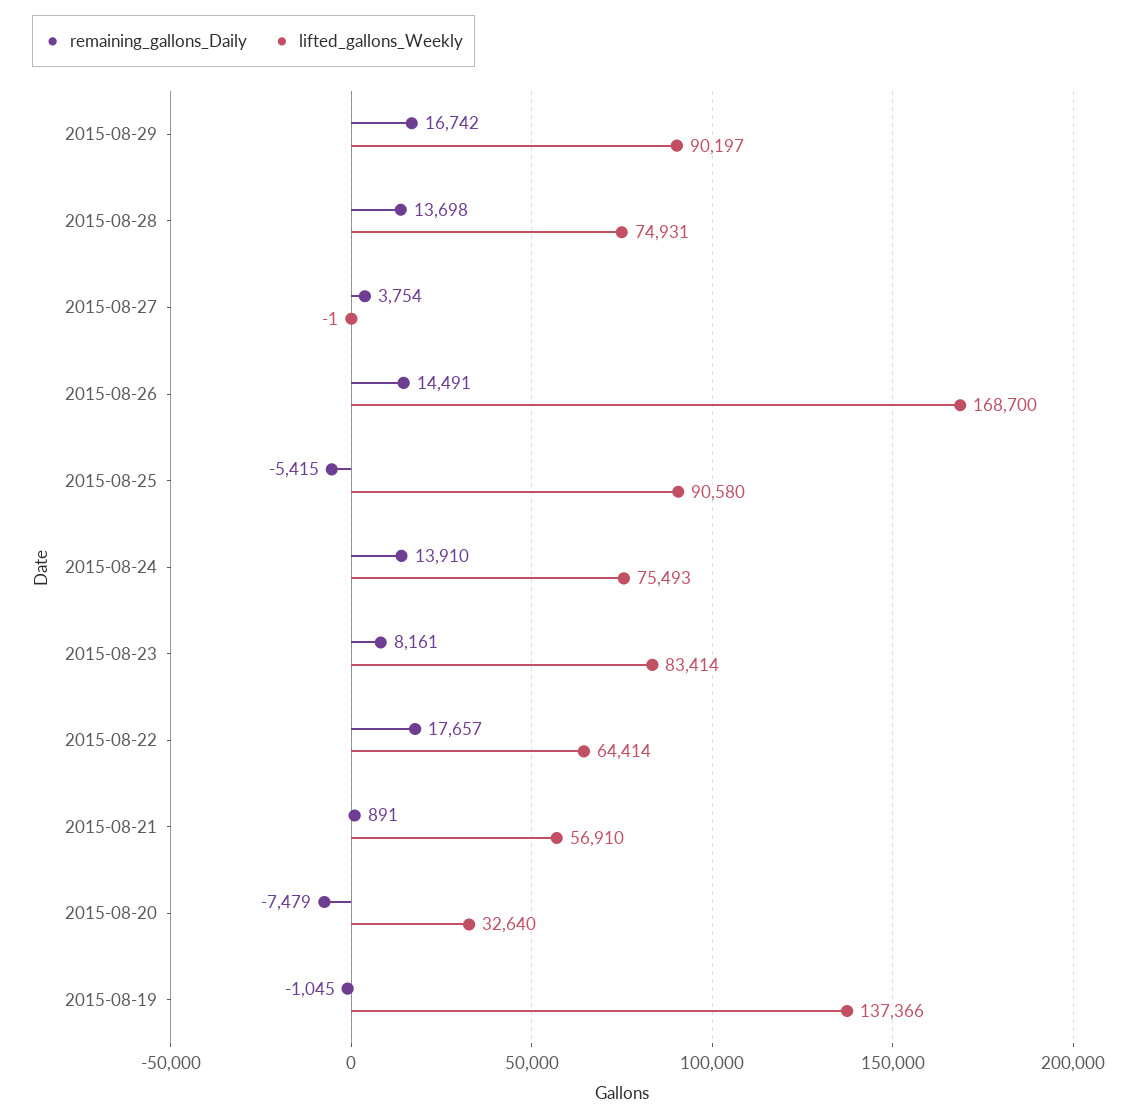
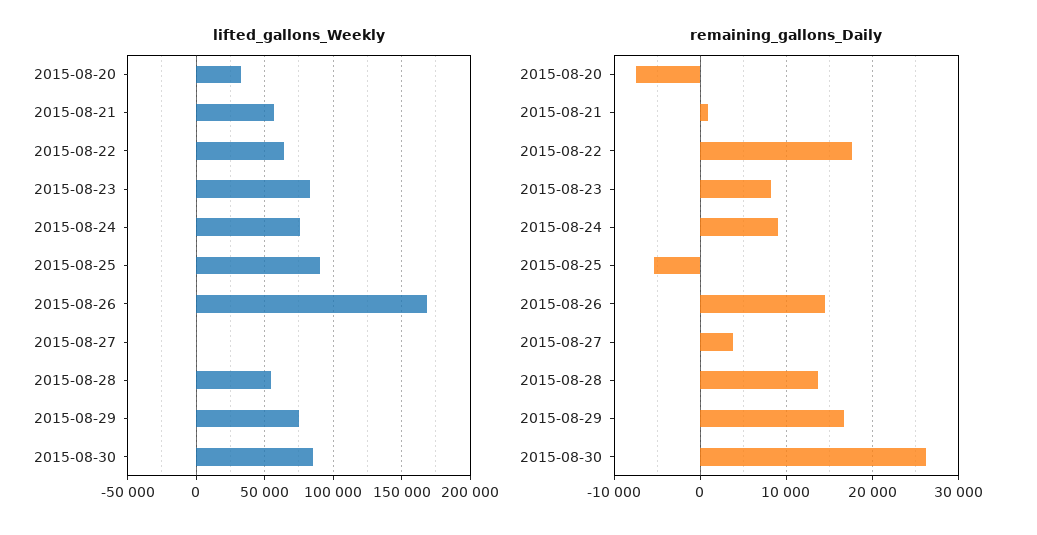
lifted_gallons_Weekly, 2015-08-29: 90197 -> 75000
lifted_gallons_Weekly, 2015-08-28: 74931 -> 55000
remaining_gallons_Daily, 2015-08-24: 13910 -> 9000
remaining_gallons_Daily, 2015-08-19: -1045 -> none
lifted_gallons_Weekly, 2015-08-19: 137366 -> none
lifted_gallons_Weekly, 2015-08-30: none -> 85000
remaining_gallons_Daily, 2015-08-30: none -> 26000

